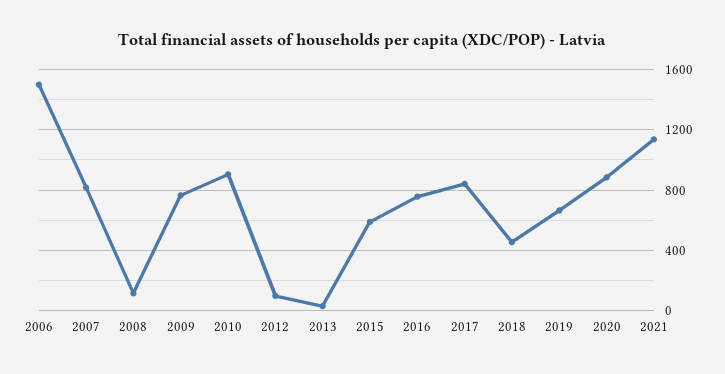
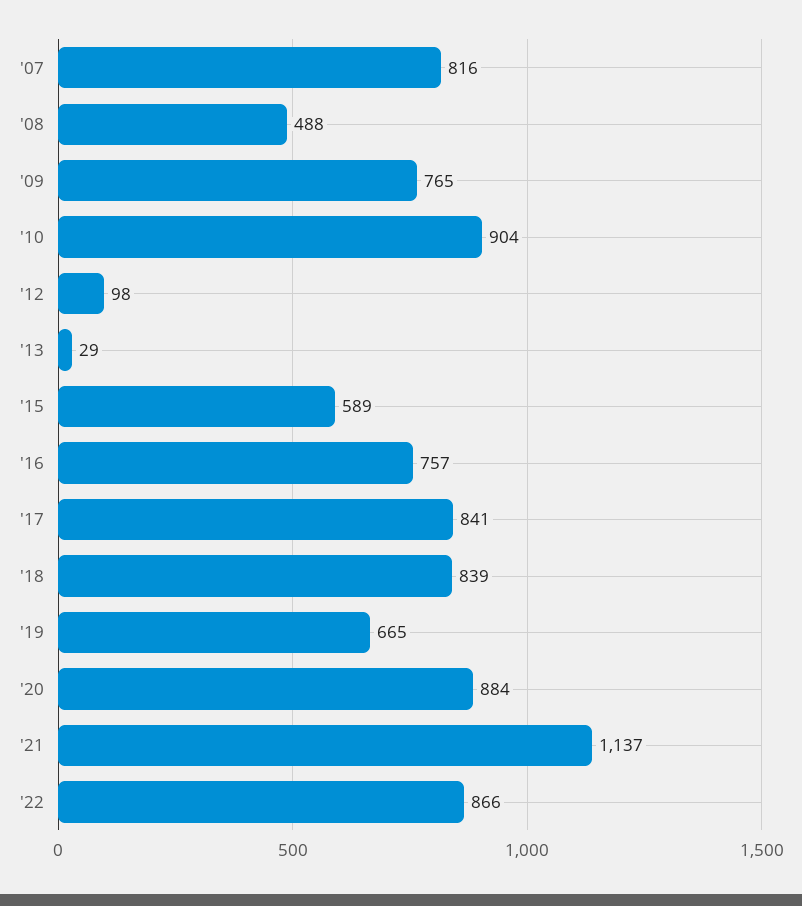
2006: 1500 -> none
2008: 100 -> 488
2018: 450 -> 839
'22: none -> 866

